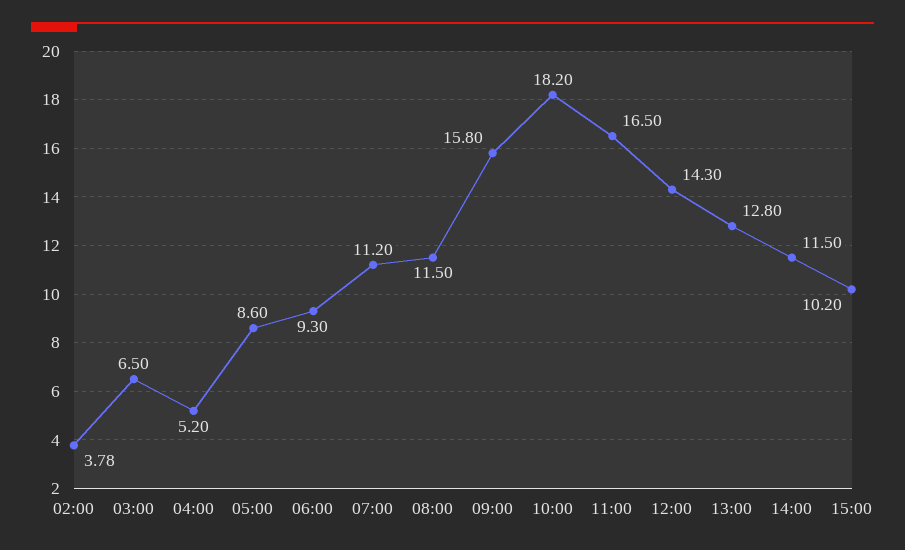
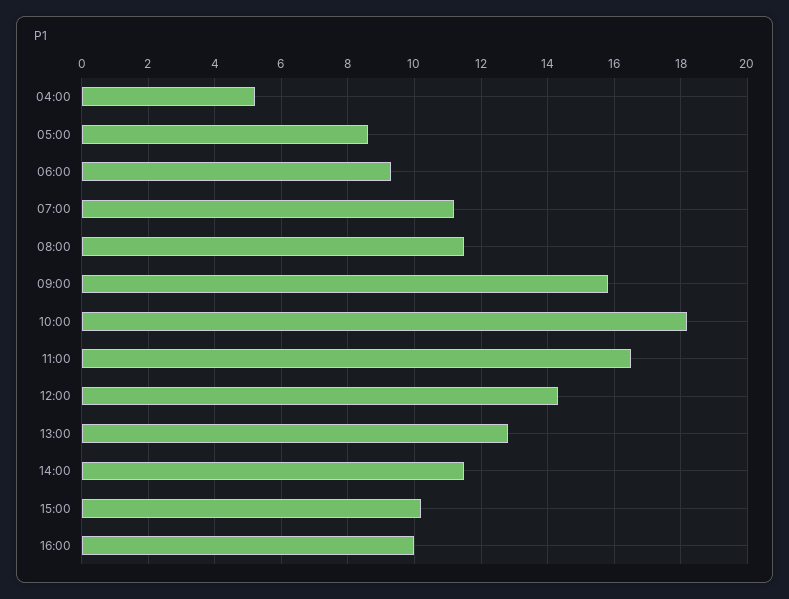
02:00: 3.78 -> none
03:00: 6.5 -> none
16:00: none -> 10

